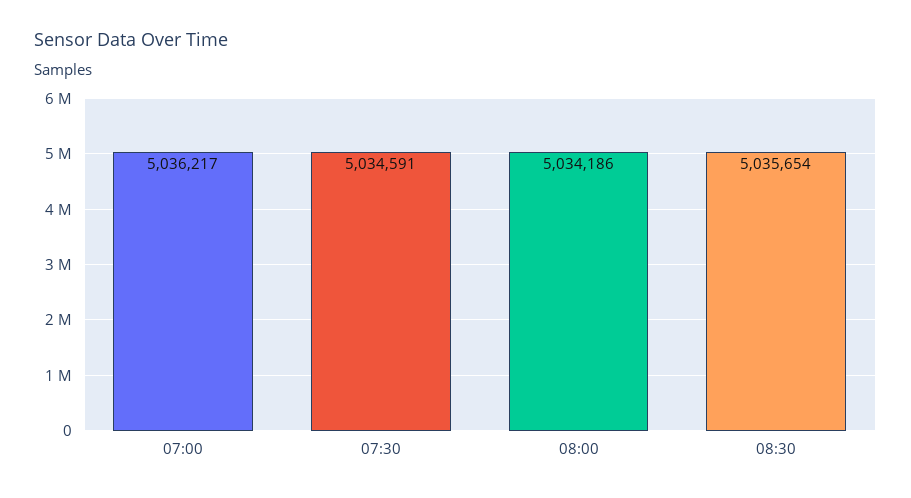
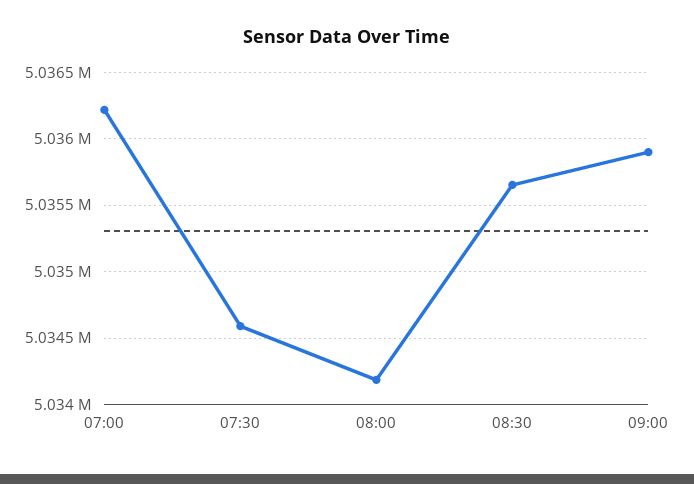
09:00: none -> 5035900

